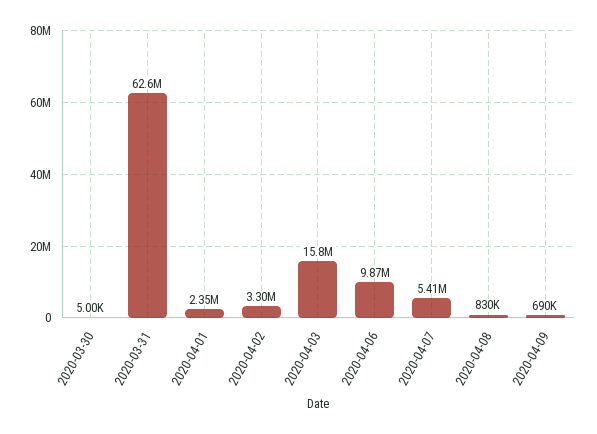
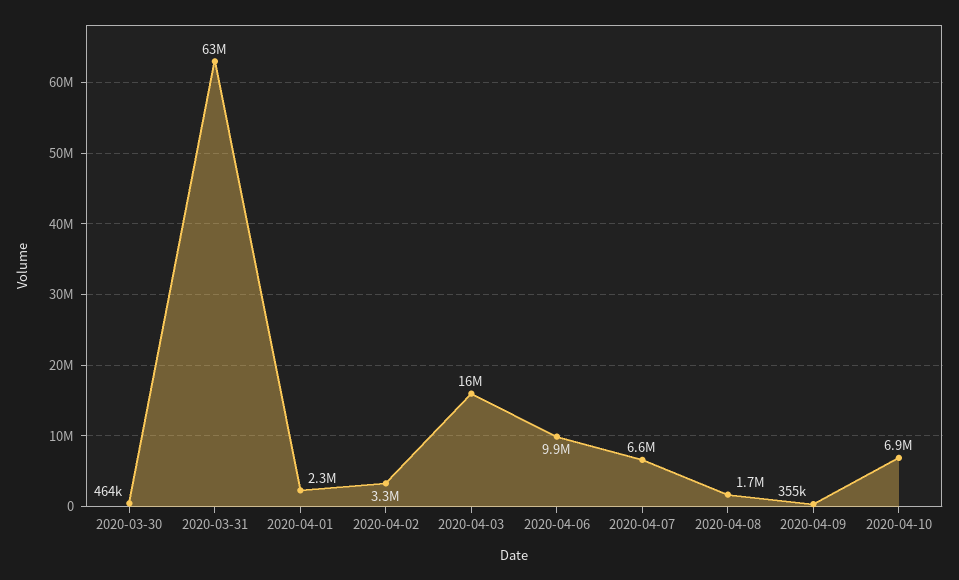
2020-03-30: 5000 -> 464000
2020-04-07: 5410000 -> 6600000
2020-04-08: 830000 -> 1700000
2020-04-09: 690000 -> 355000
2020-04-10: none -> 6900000

